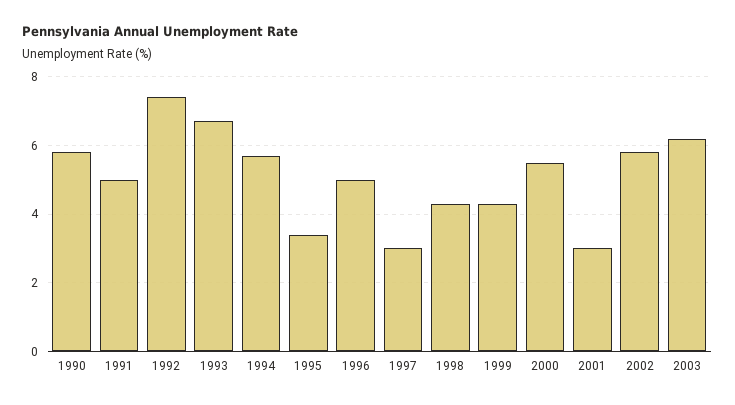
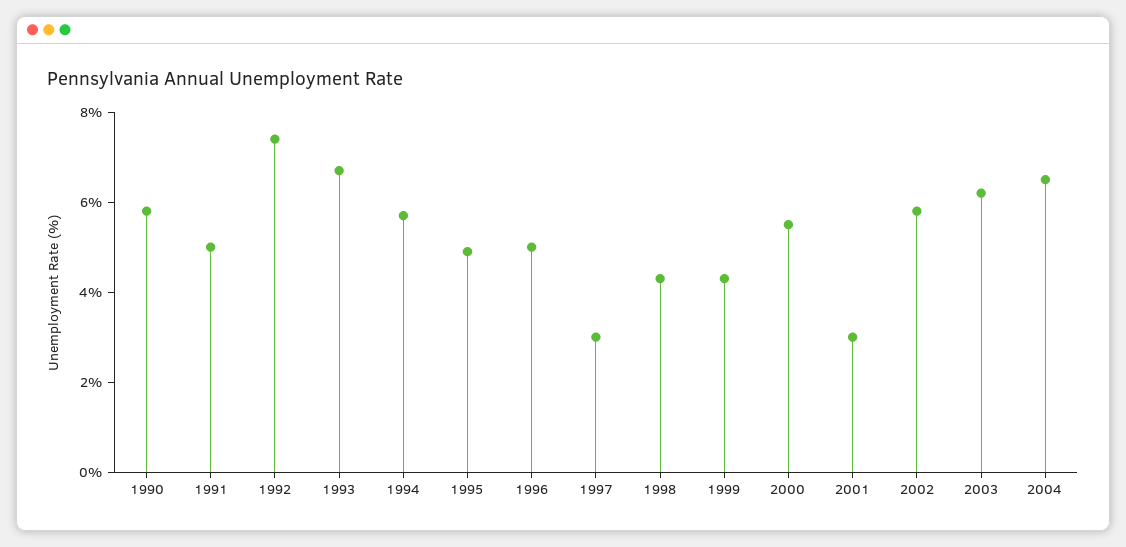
1995: 3.5 -> 5
2004: none -> 6.5

